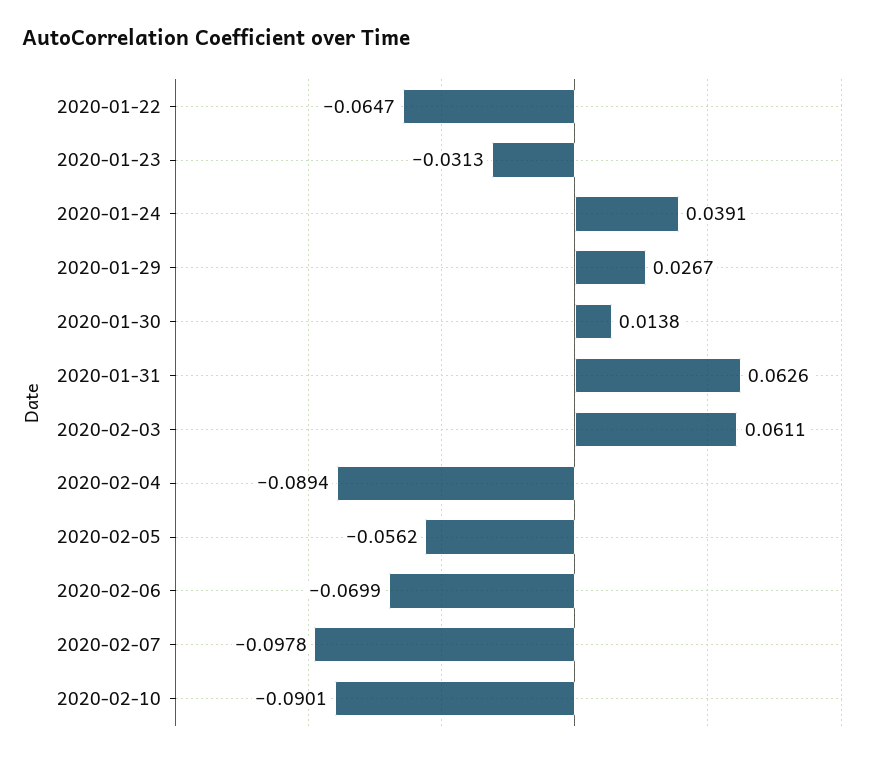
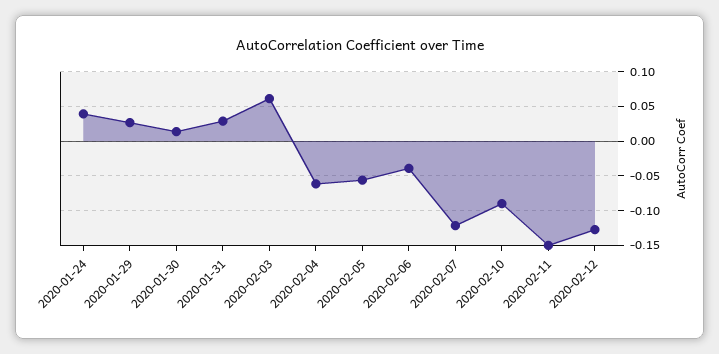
2020-01-22: -0.0647 -> none
2020-01-23: -0.0313 -> none
2020-01-31: 0.0626 -> 0.03
2020-02-04: -0.0894 -> -0.06
2020-02-06: -0.0699 -> -0.04
2020-02-07: -0.0978 -> -0.12
2020-02-11: none -> -0.15
2020-02-12: none -> -0.13

